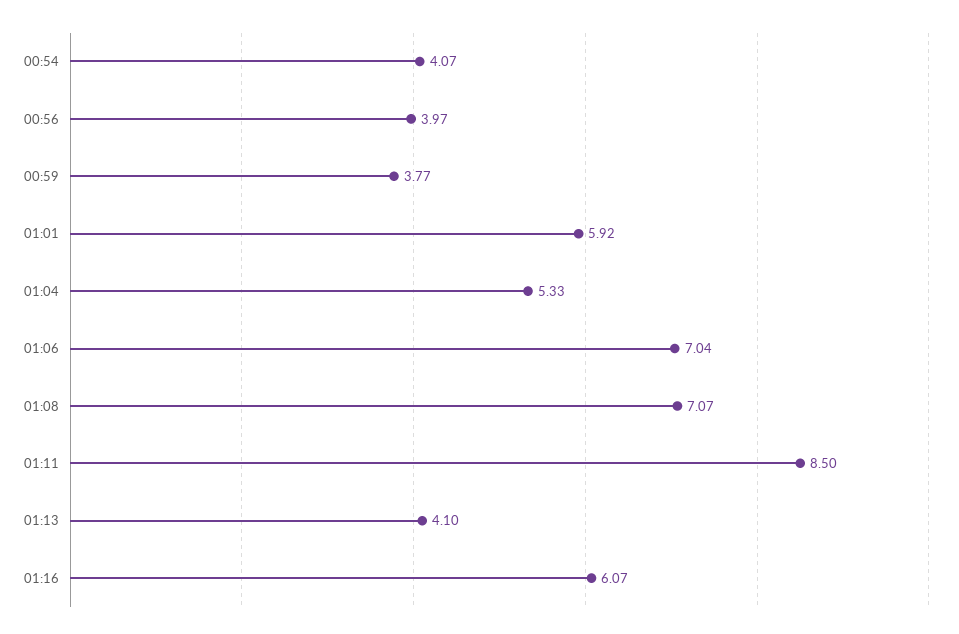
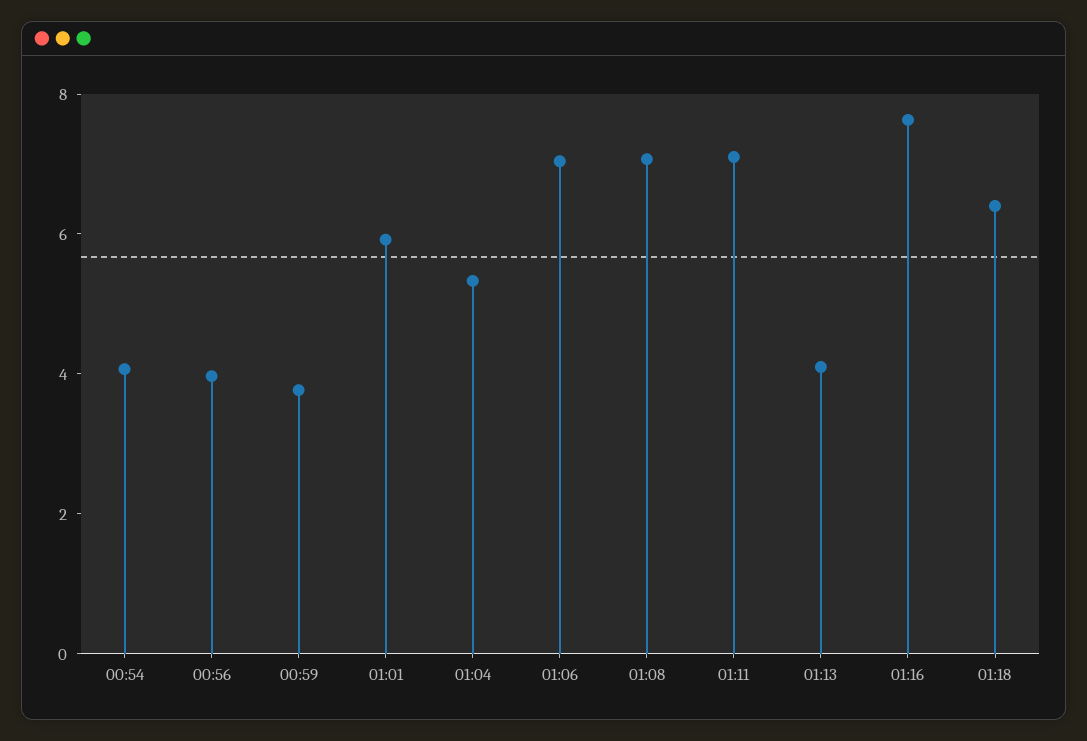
01:11: 8.5 -> 7
01:16: 6.07 -> 7.5
01:18: none -> 6.5

